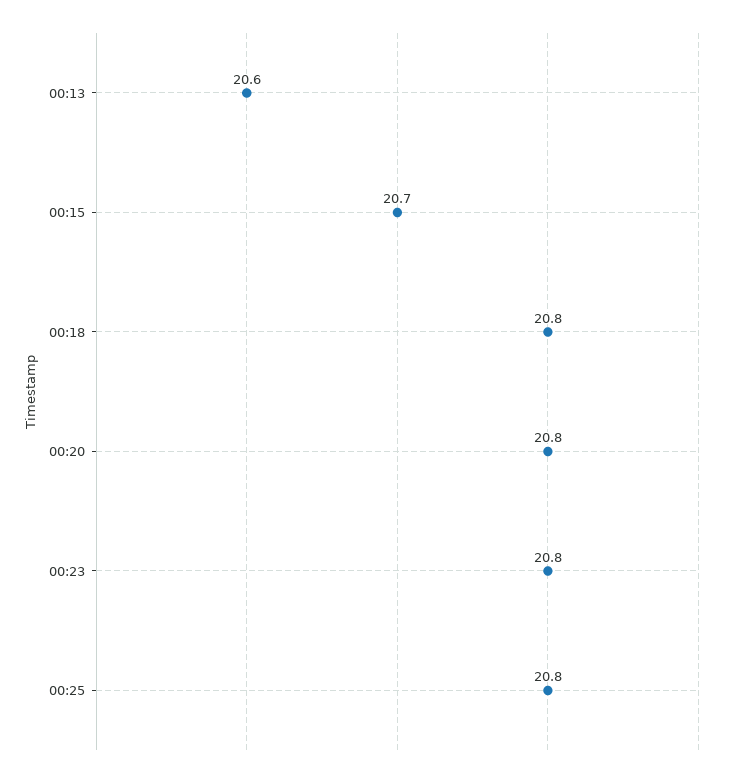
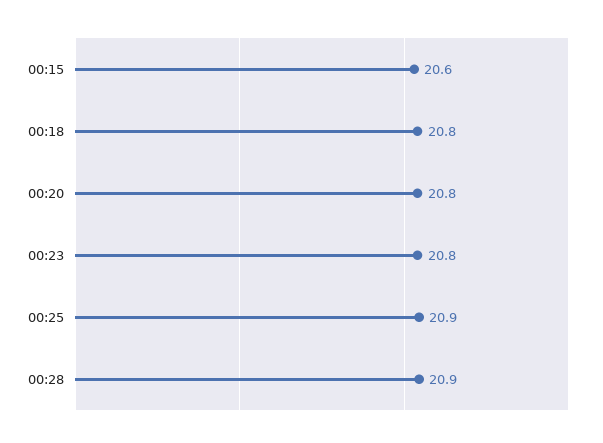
00:13: 20.6 -> none
00:15: 20.7 -> 20.6
00:25: 20.8 -> 20.9
00:28: none -> 20.9

